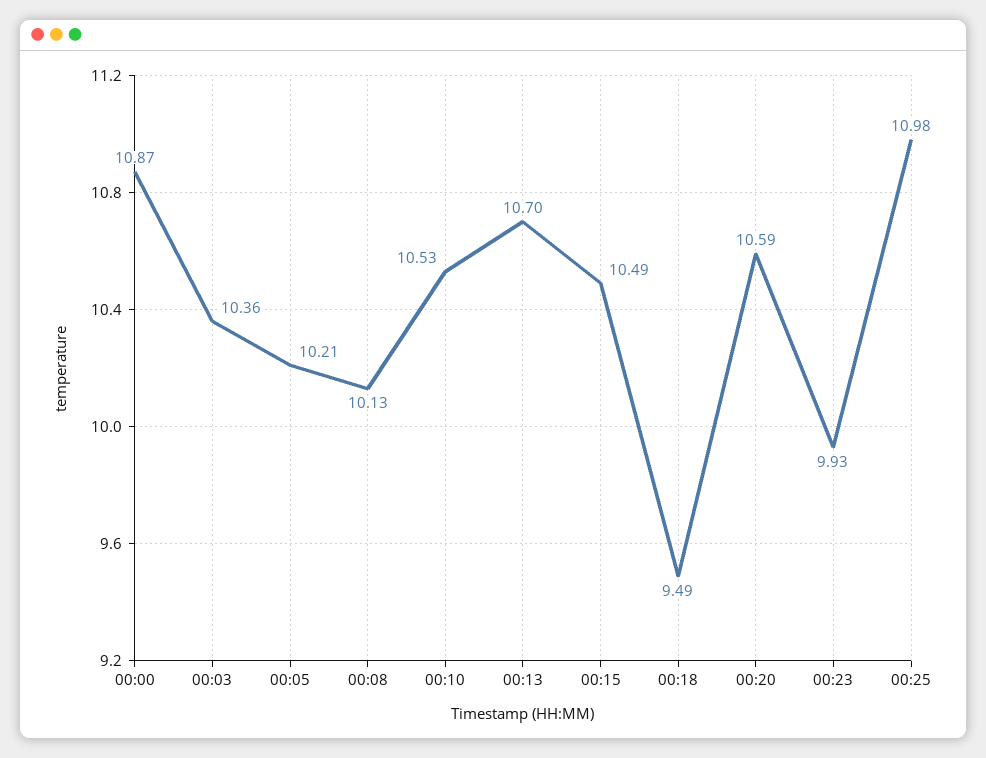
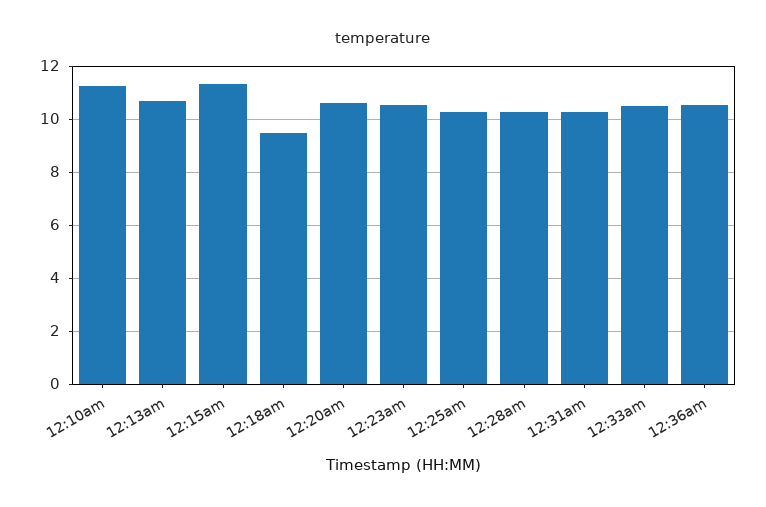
00:00: 10.87 -> none
00:03: 10.36 -> none
00:05: 10.21 -> none
00:08: 10.13 -> none
00:10: 10.53 -> 11.25
00:15: 10.49 -> 11.25
00:23: 9.93 -> 10.5
00:25: 10.98 -> 10.25
12:28am: none -> 10.25
12:31am: none -> 10.25
12:33am: none -> 10.5
12:36am: none -> 10.5

